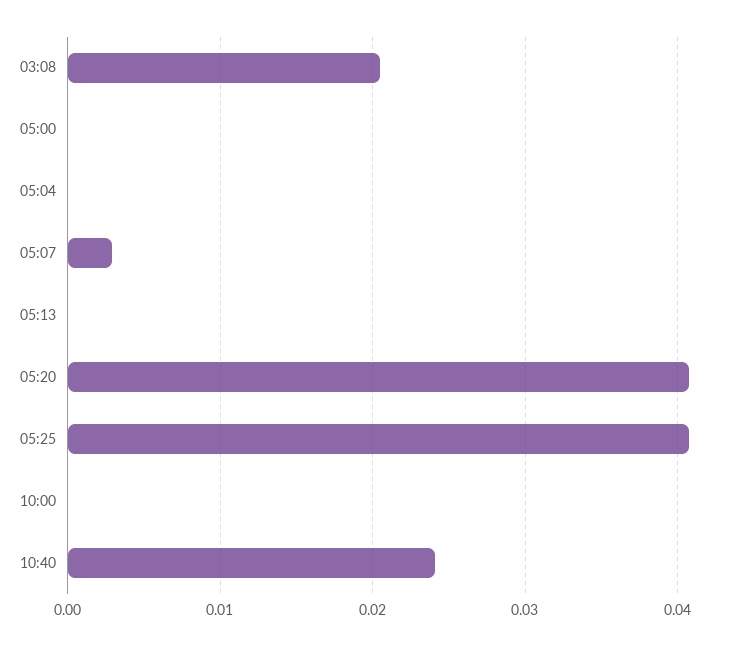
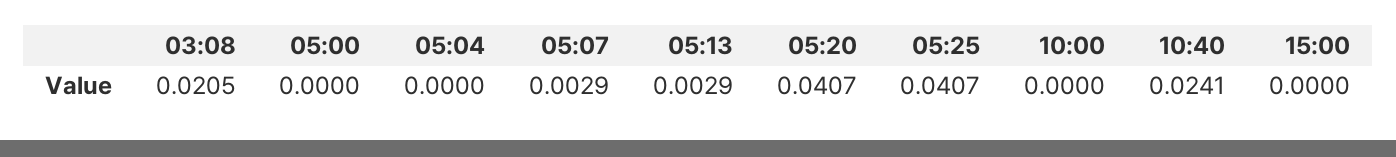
05:13: 0 -> 0.0029
15:00: none -> 0

